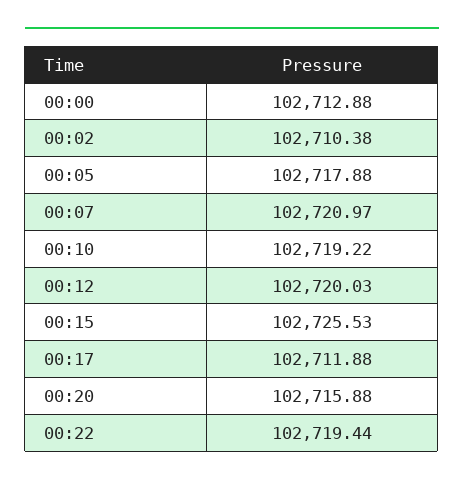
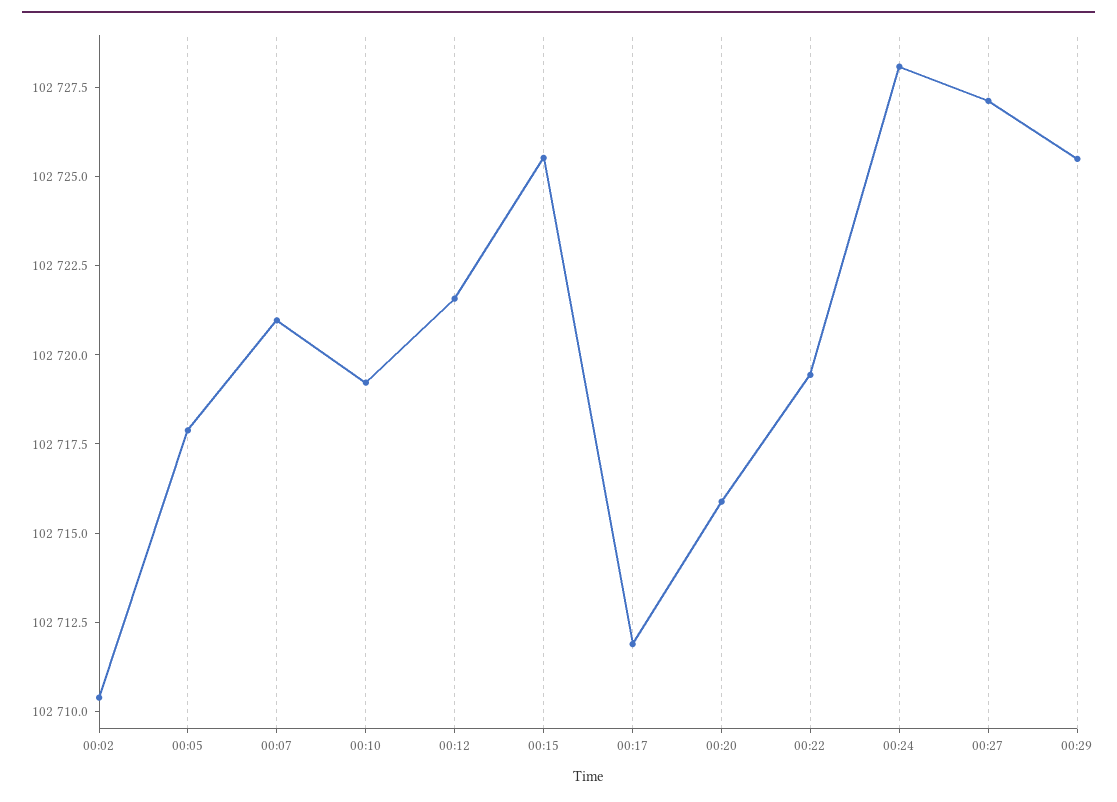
00:00: 102712.88 -> none
00:12: 102720.03 -> 102721.5
00:24: none -> 102728
00:27: none -> 102727
00:29: none -> 102725.5

